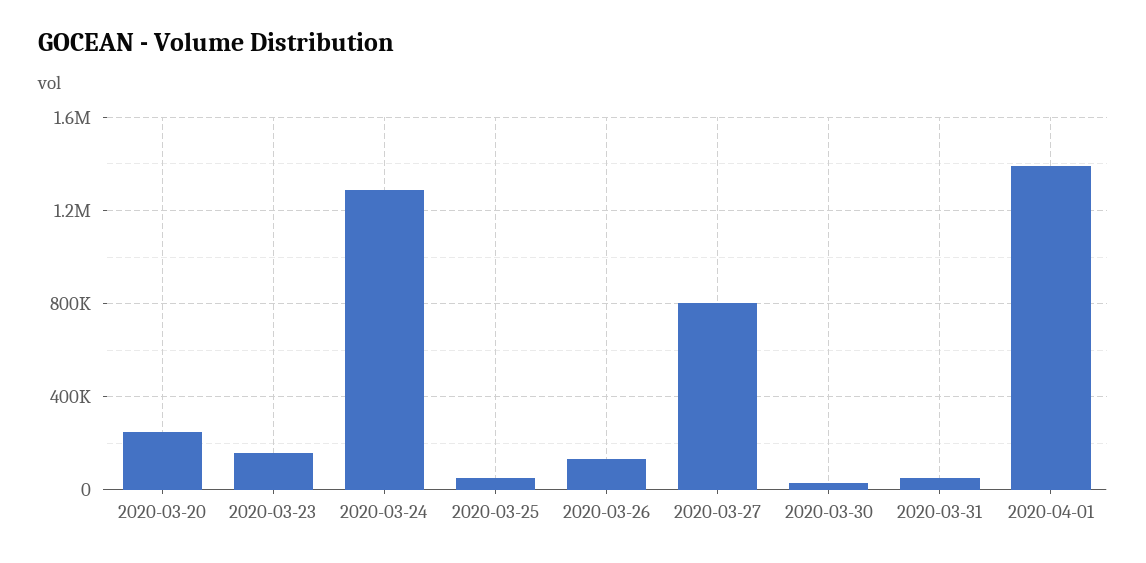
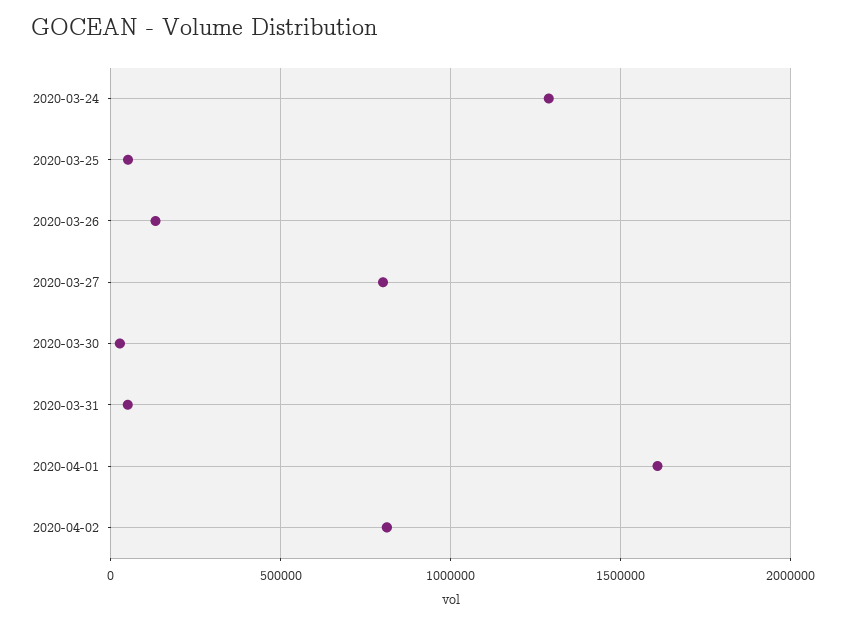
2020-03-20: 250000 -> none
2020-03-23: 150000 -> none
2020-04-01: 1400000 -> 1600000
2020-04-02: none -> 800000

